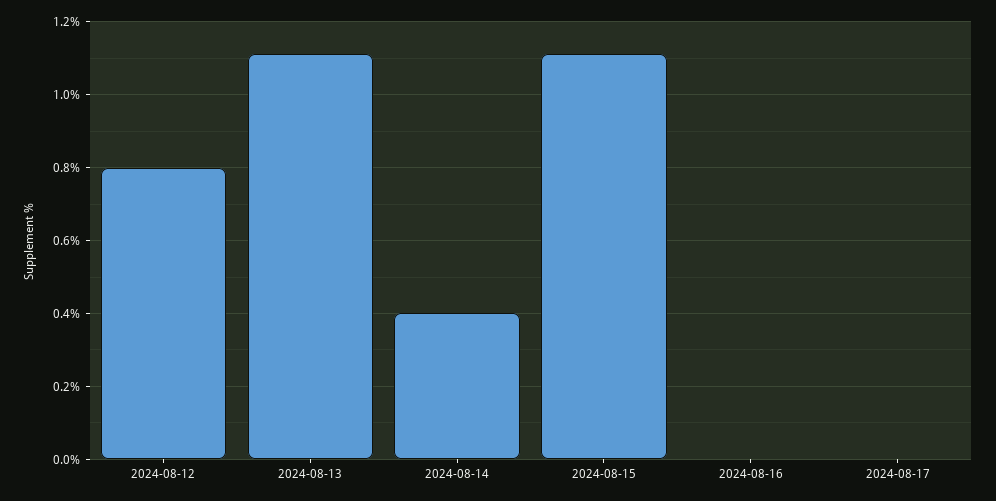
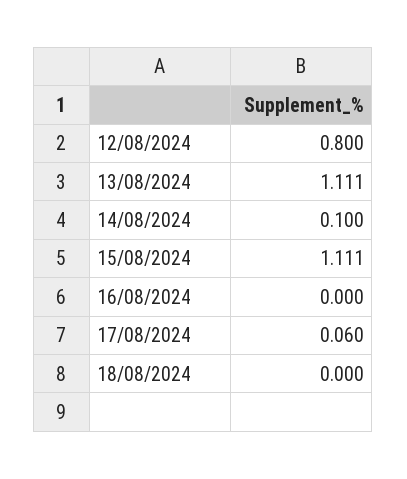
2024-08-14: 0.4 -> 0.1
2024-08-17: 0 -> 0.06
18/08/2024: none -> 0

